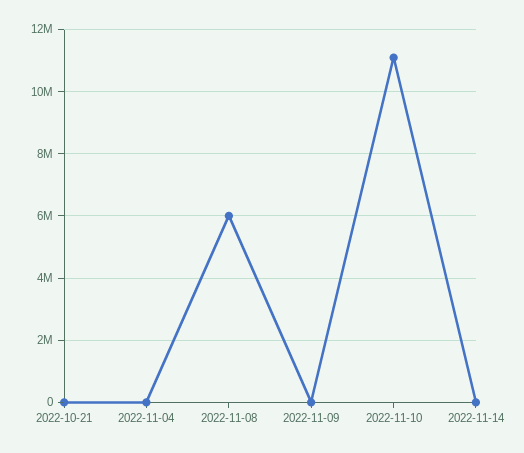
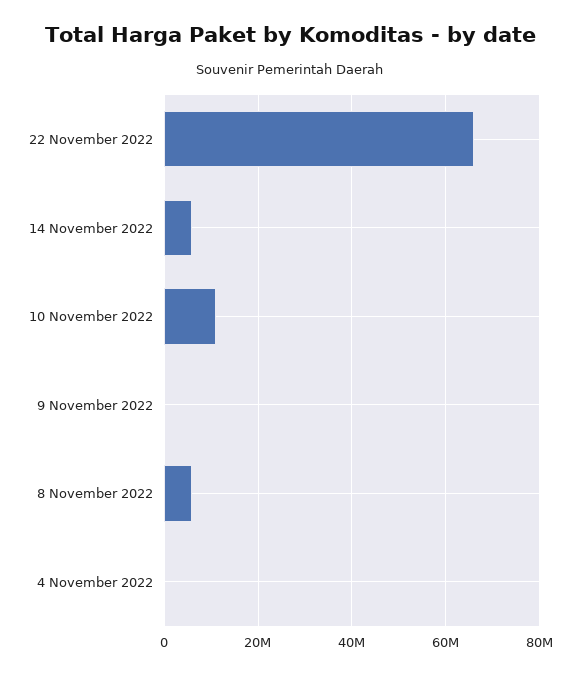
2022-10-21: 0 -> none
2022-11-14: 0 -> 6000000
22 November 2022: none -> 66000000

